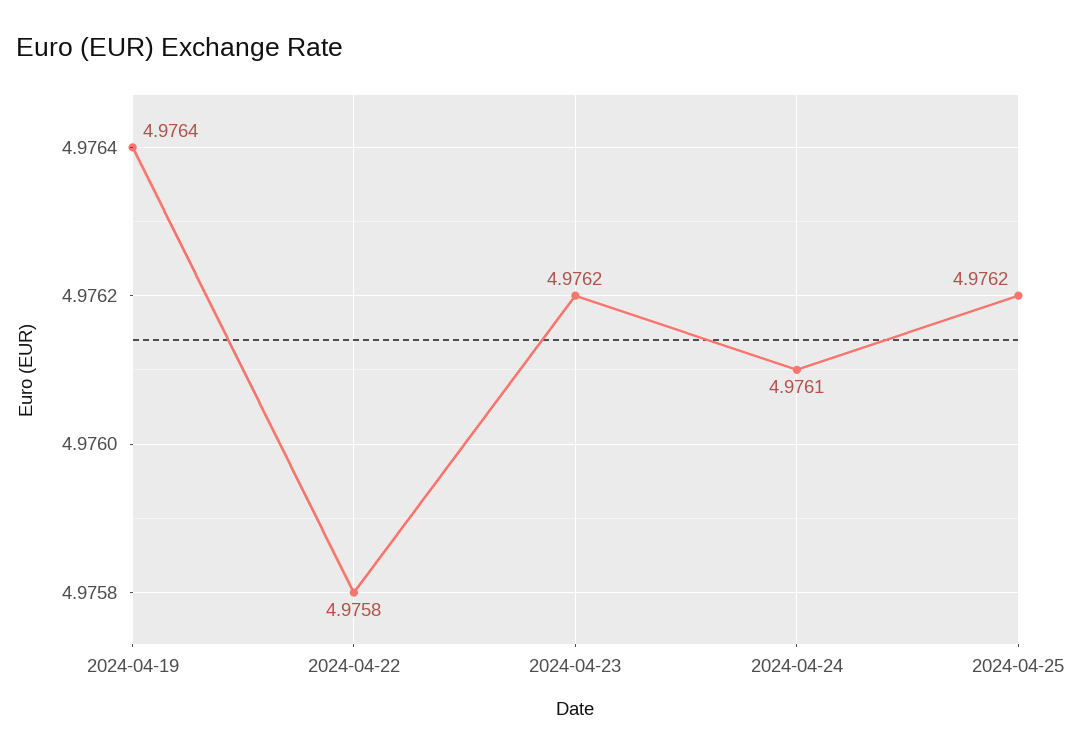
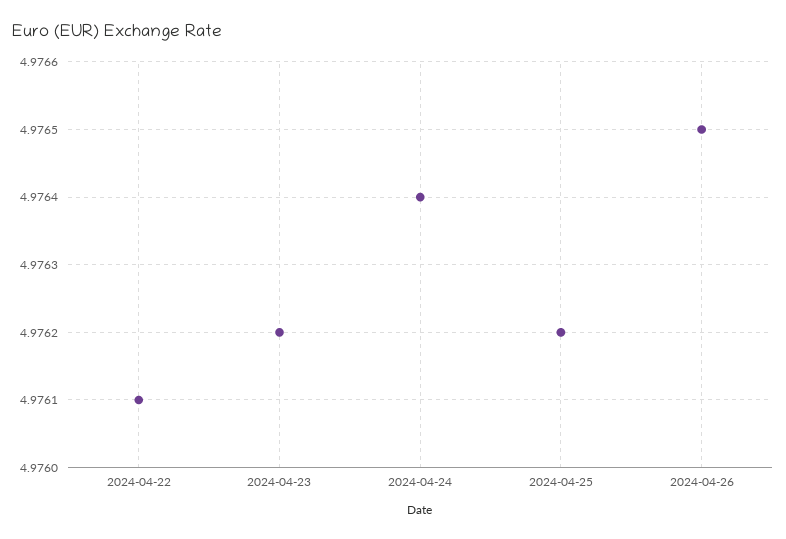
2024-04-19: 4.9764 -> none
2024-04-22: 4.9758 -> 4.9761
2024-04-24: 4.9761 -> 4.9764
2024-04-26: none -> 4.9765

